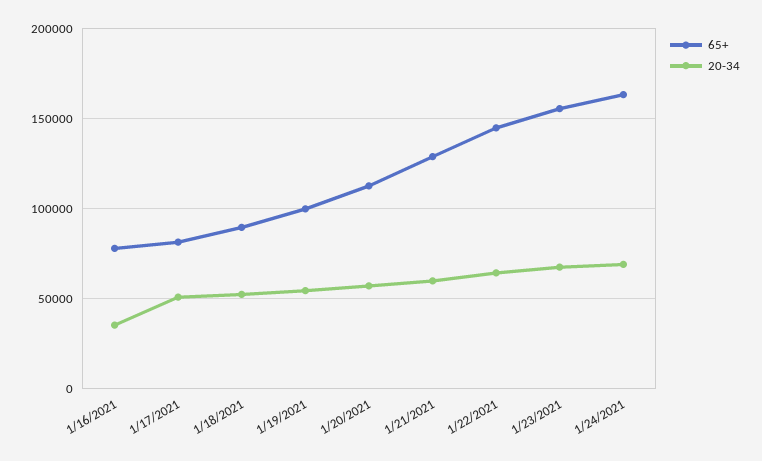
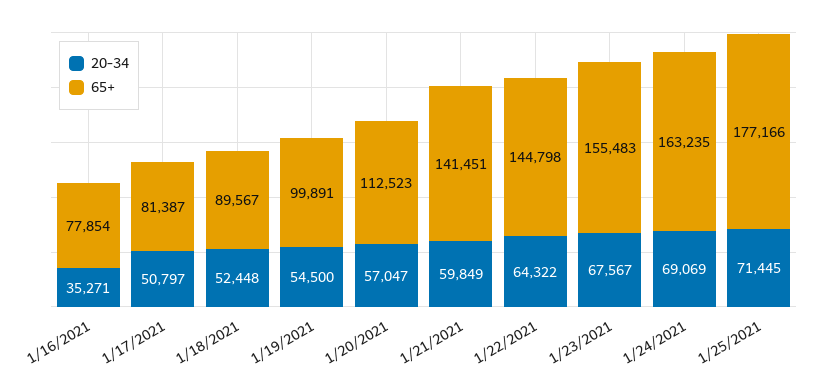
65+, 1/21/2021: 130000 -> 141451
20-34, 1/25/2021: none -> 71445
65+, 1/25/2021: none -> 177166

